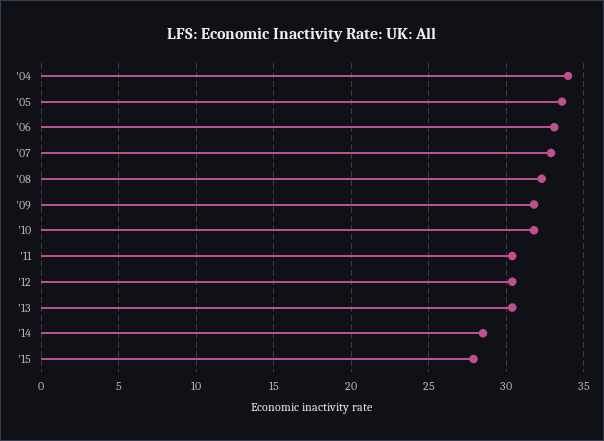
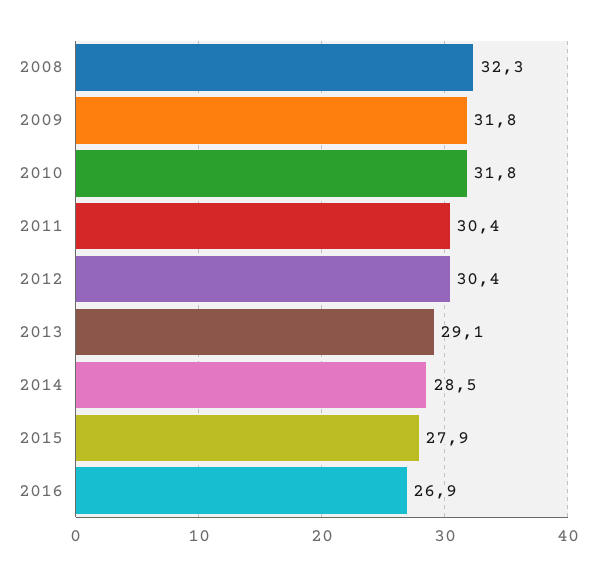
'04: 34 -> none
'05: 33.5 -> none
'06: 33 -> none
'07: 33 -> none
'13: 30.5 -> 29.1
2016: none -> 26.9

